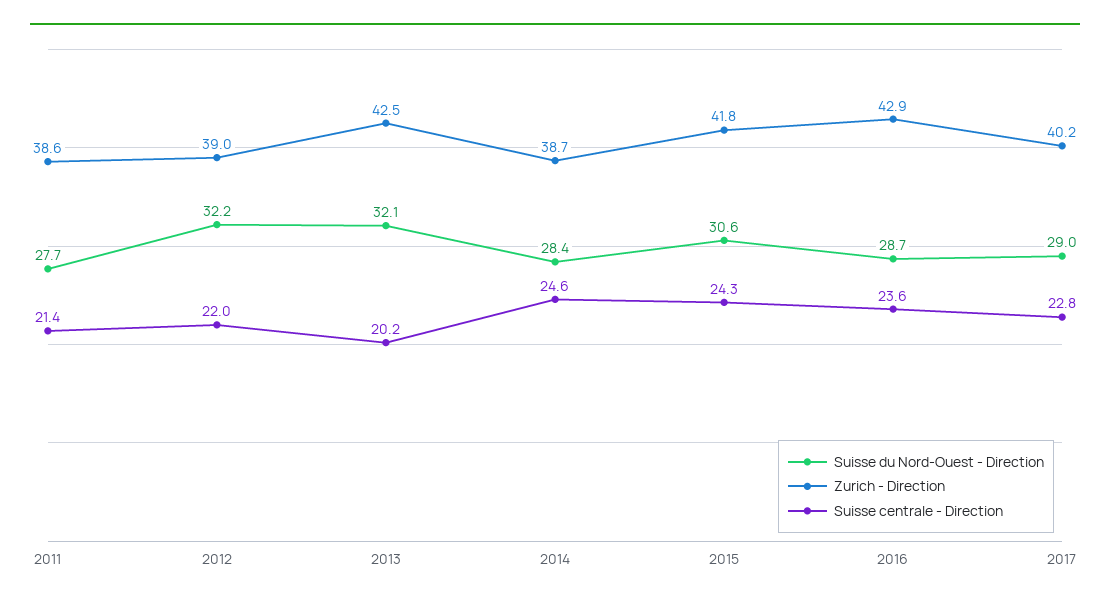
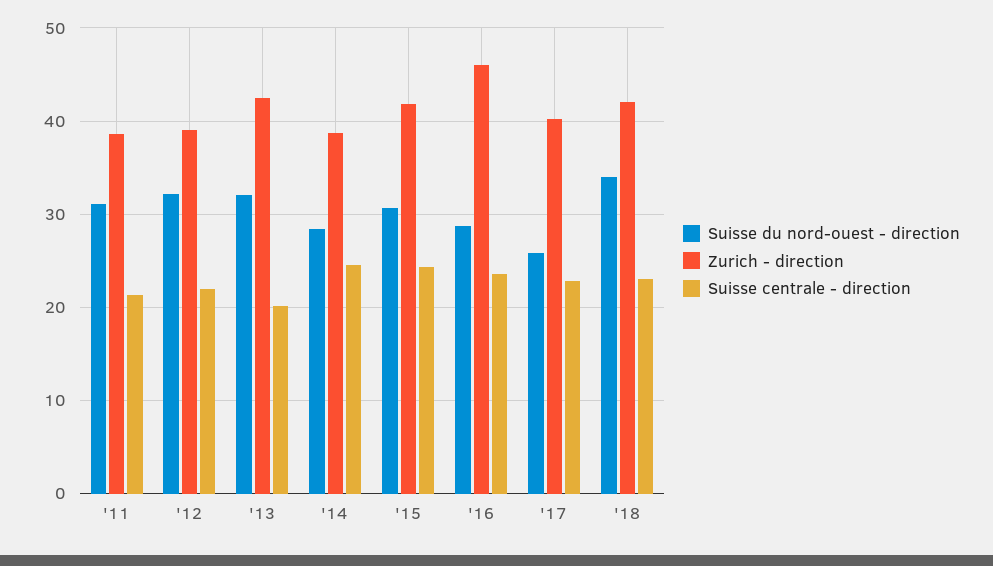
Suisse du Nord-Ouest - Direction, 2011: 27.7 -> 31
Zurich - Direction, 2016: 42.9 -> 46
Suisse du Nord-Ouest - Direction, 2017: 29 -> 26
Suisse du Nord-Ouest - Direction, '18: none -> 34
Zurich - Direction, '18: none -> 42
Suisse centrale - Direction, '18: none -> 23

